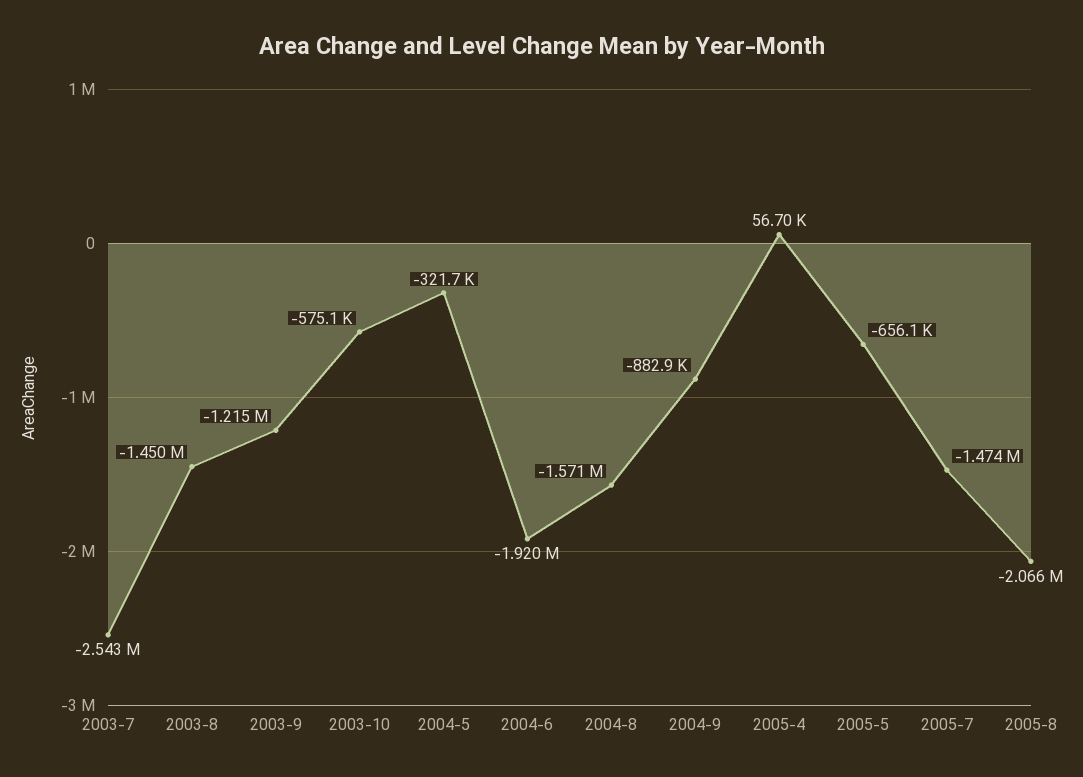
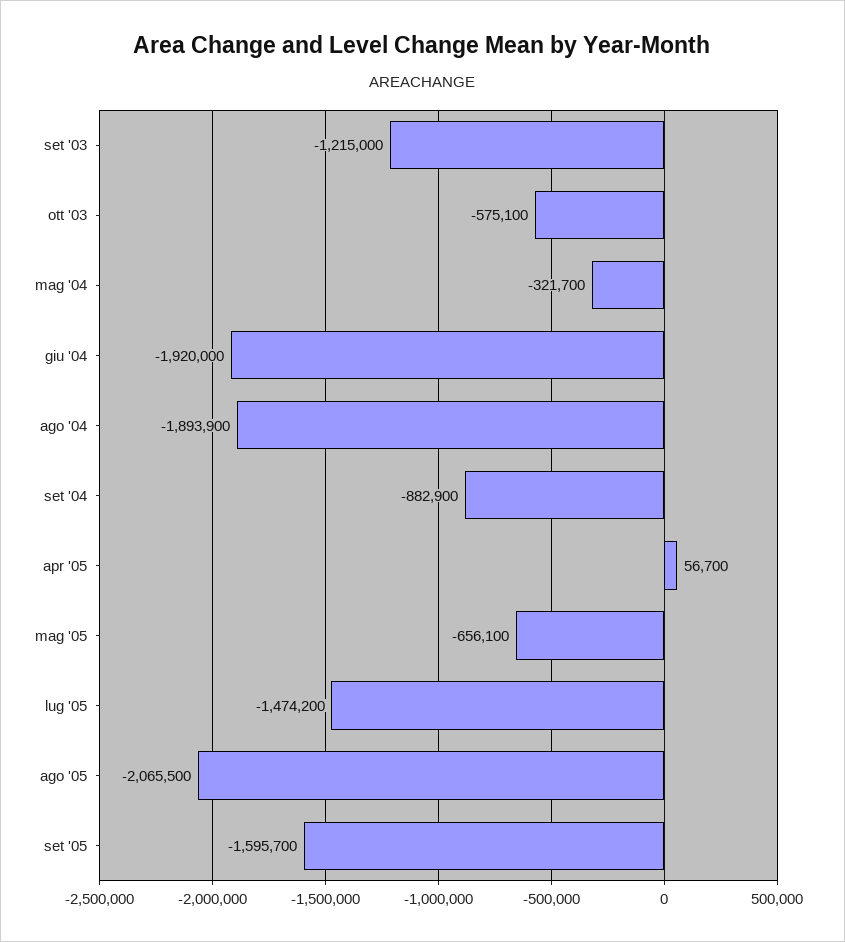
2003-7: -2543000 -> none
2003-8: -1450000 -> none
2004-8: -1571000 -> -1893900
set '05: none -> -1595700

